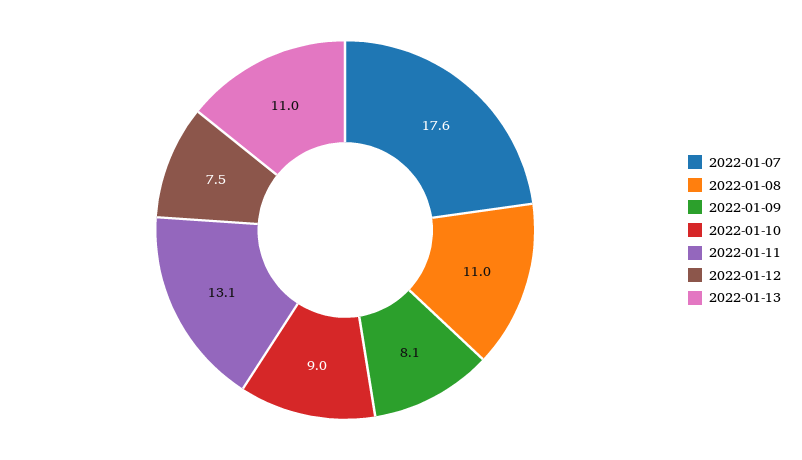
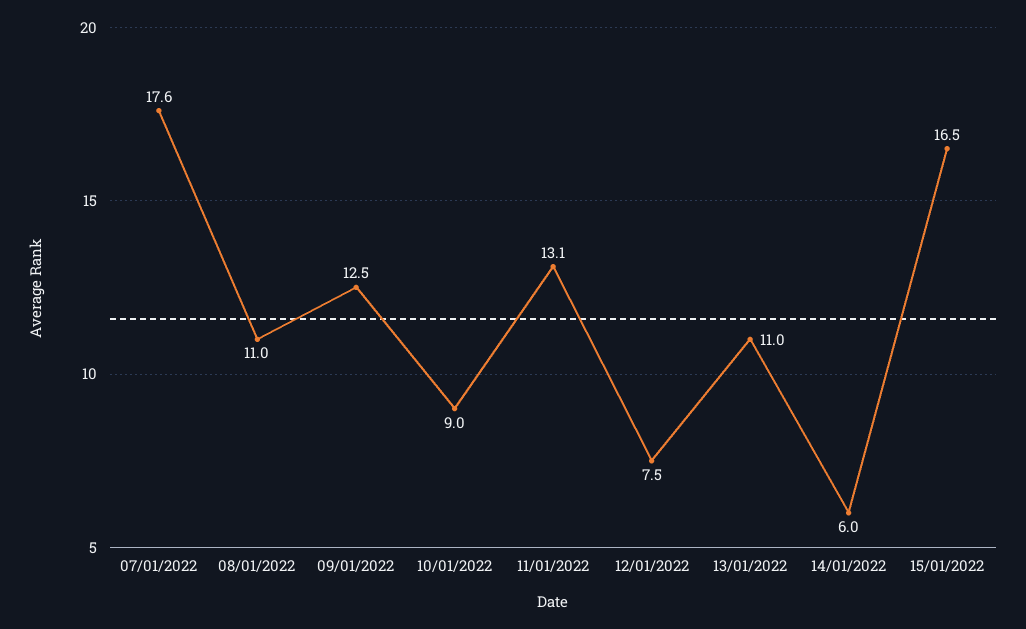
2022-01-09: 8.1 -> 12.5
14/01/2022: none -> 6
15/01/2022: none -> 16.5

